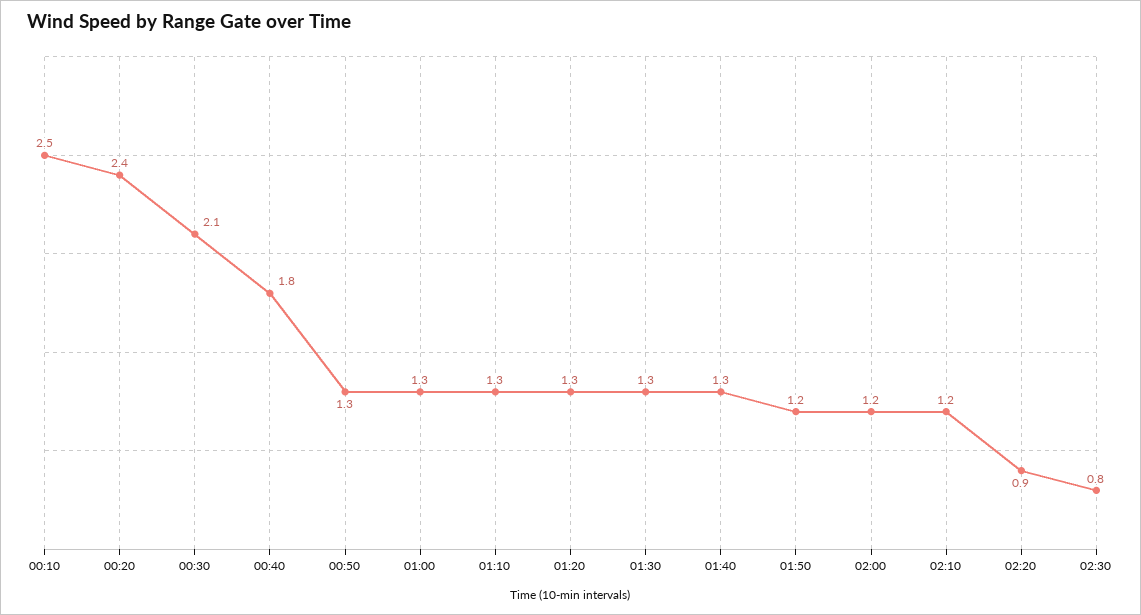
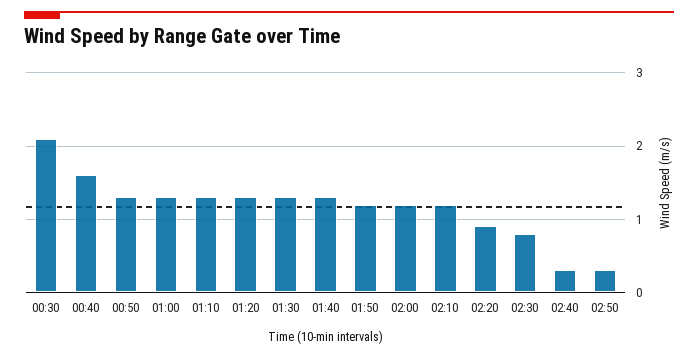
00:10: 2.5 -> none
00:20: 2.4 -> none
00:40: 1.8 -> 1.6
02:40: none -> 0.3
02:50: none -> 0.3

